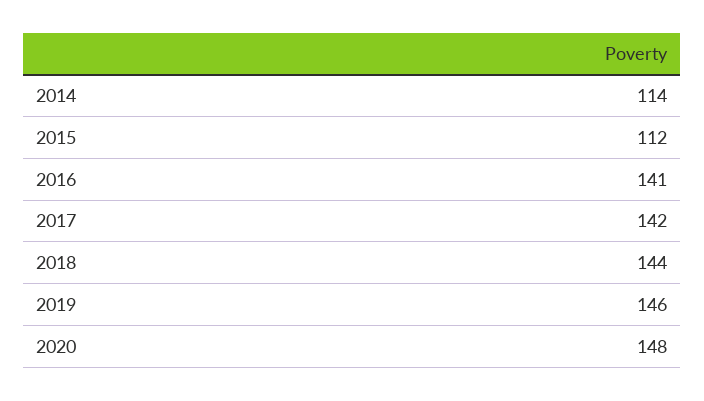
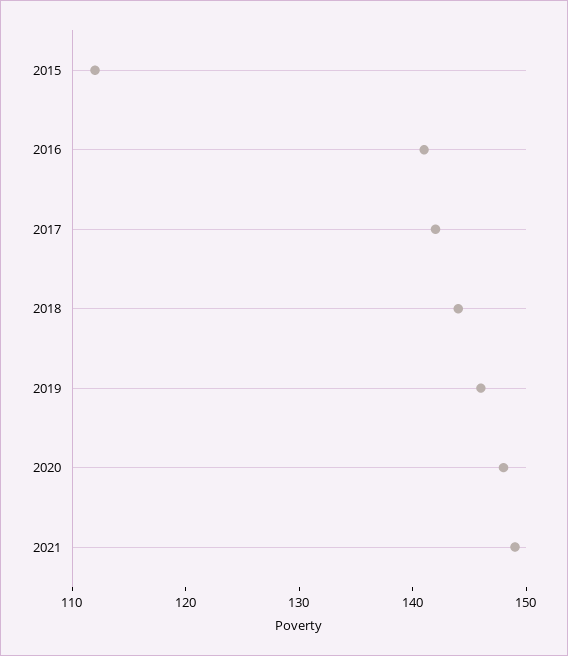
2014: 114 -> none
2021: none -> 149

